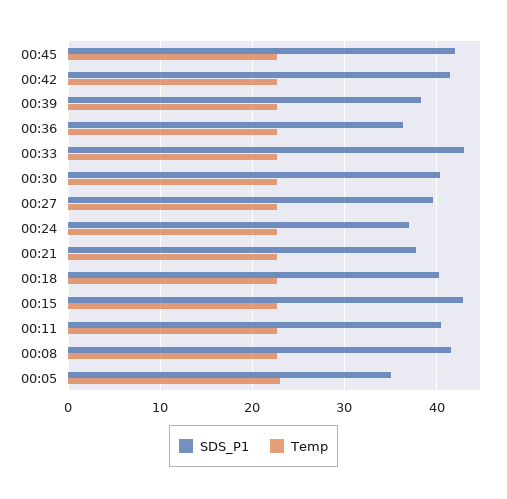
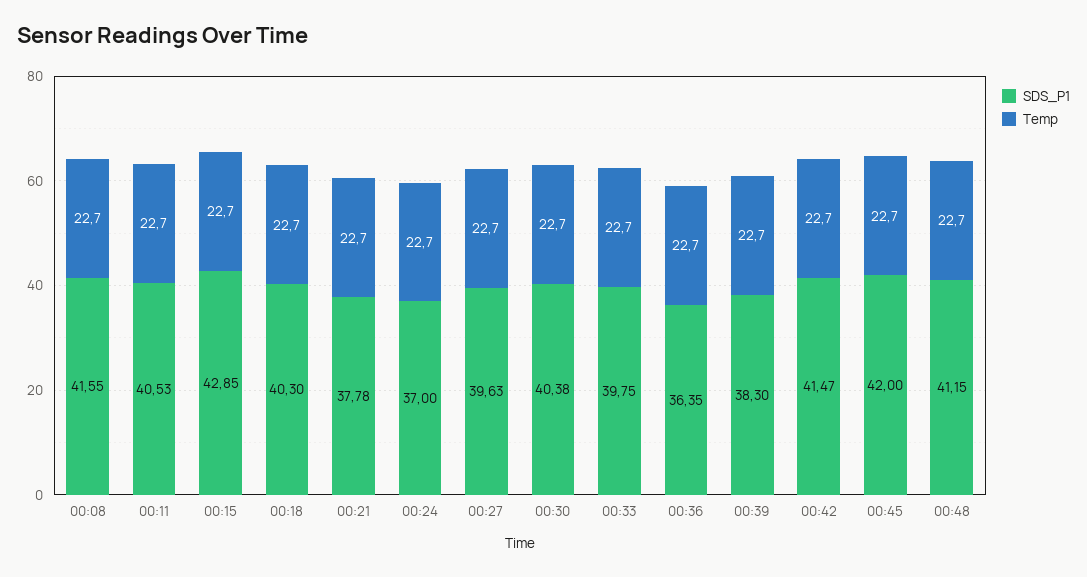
SDS_P1, 00:33: 43 -> 39.75
SDS_P1, 00:05: 35 -> none
Temp, 00:05: 23 -> none
SDS_P1, 00:48: none -> 41.15
Temp, 00:48: none -> 22.7

